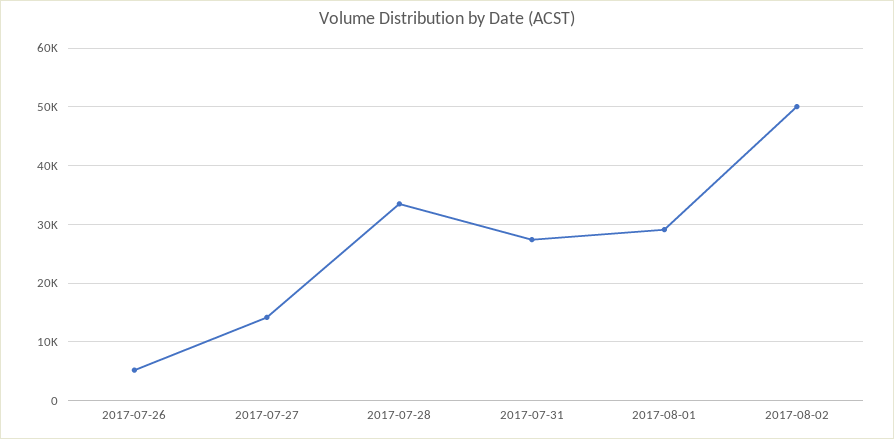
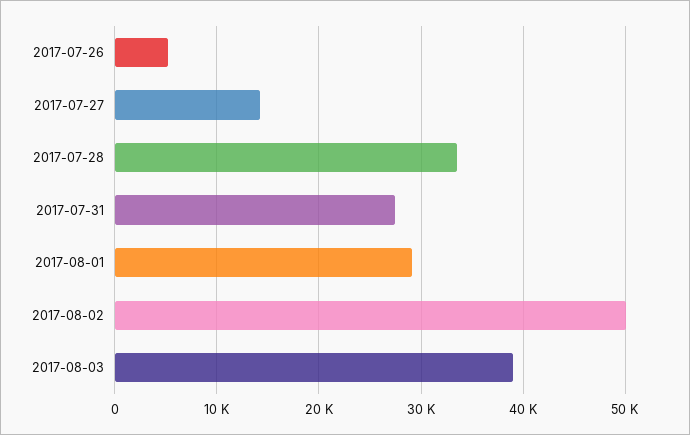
2017-08-03: none -> 39000

